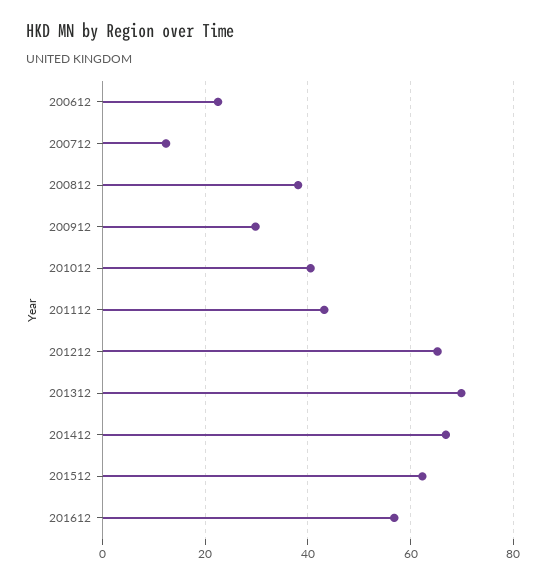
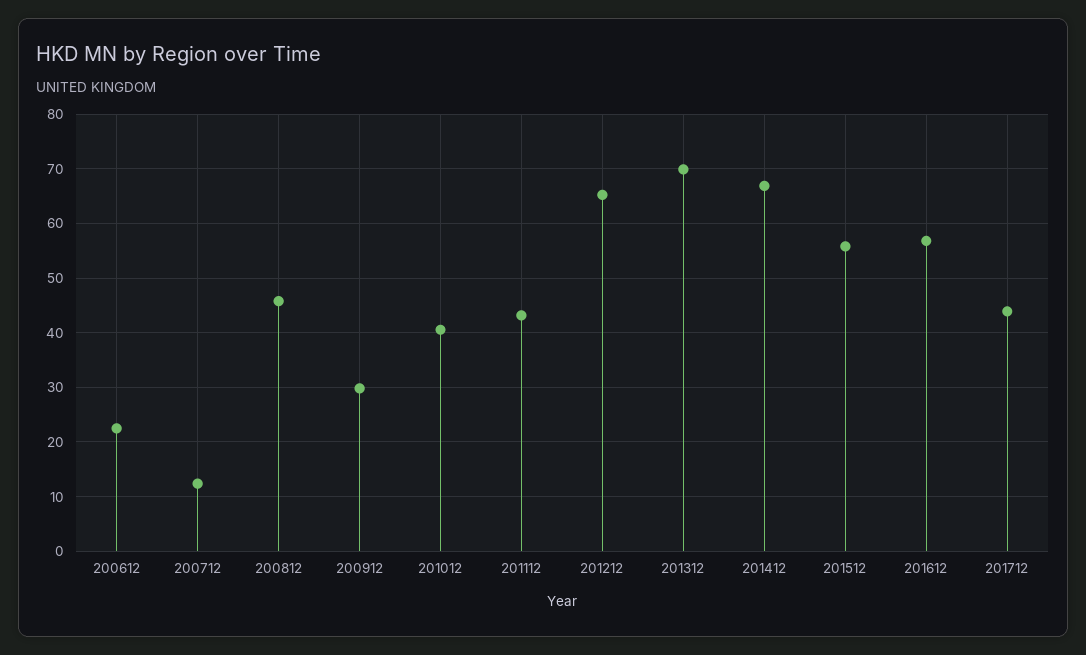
200812: 38 -> 46
201512: 62 -> 56
201712: none -> 44

